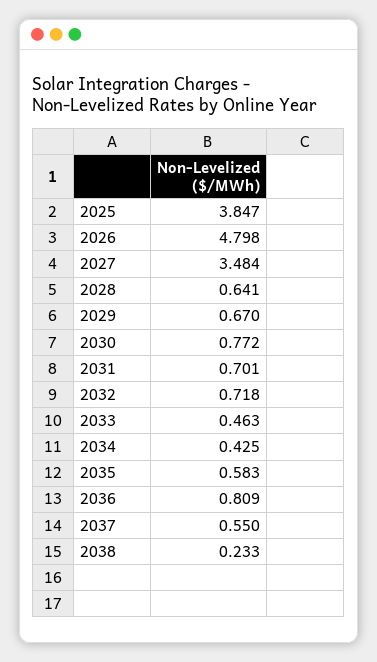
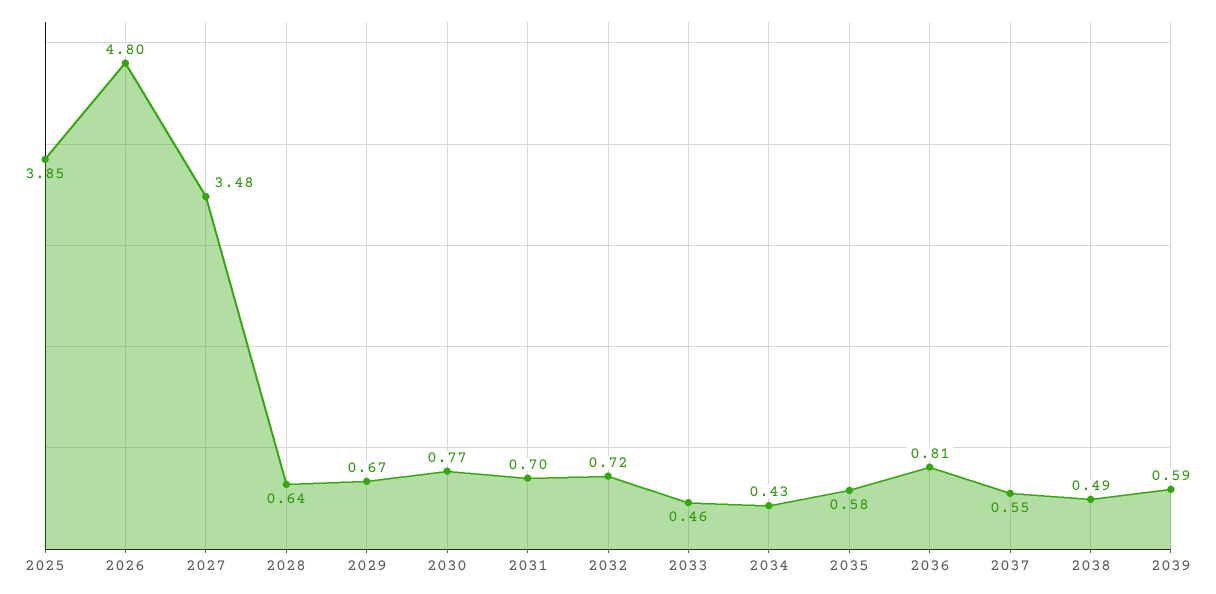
2038: 0.233 -> 0.49
2039: none -> 0.59

